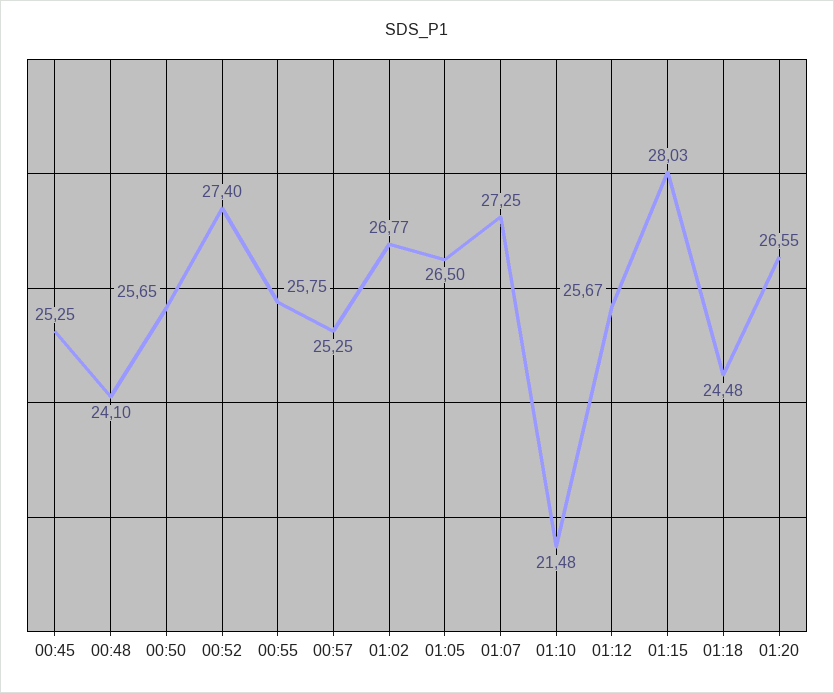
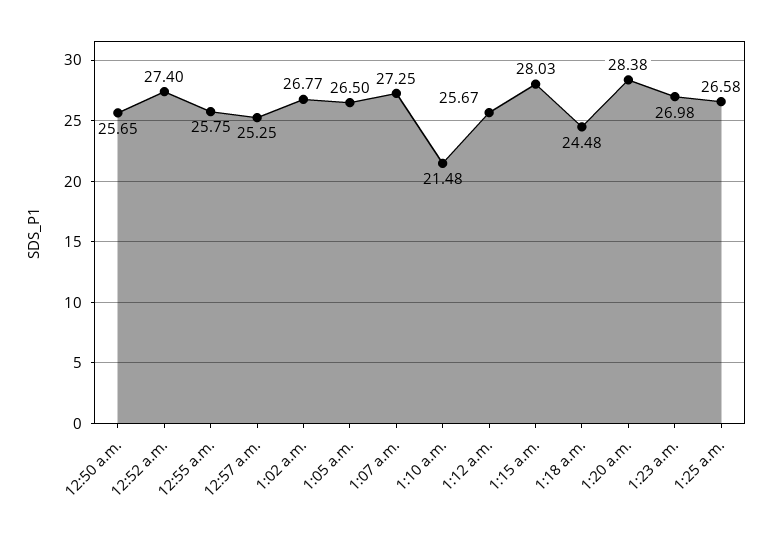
00:45: 25.25 -> none
00:48: 24.1 -> none
01:20: 26.55 -> 28.38
1:23 a.m.: none -> 26.98
1:25 a.m.: none -> 26.58

